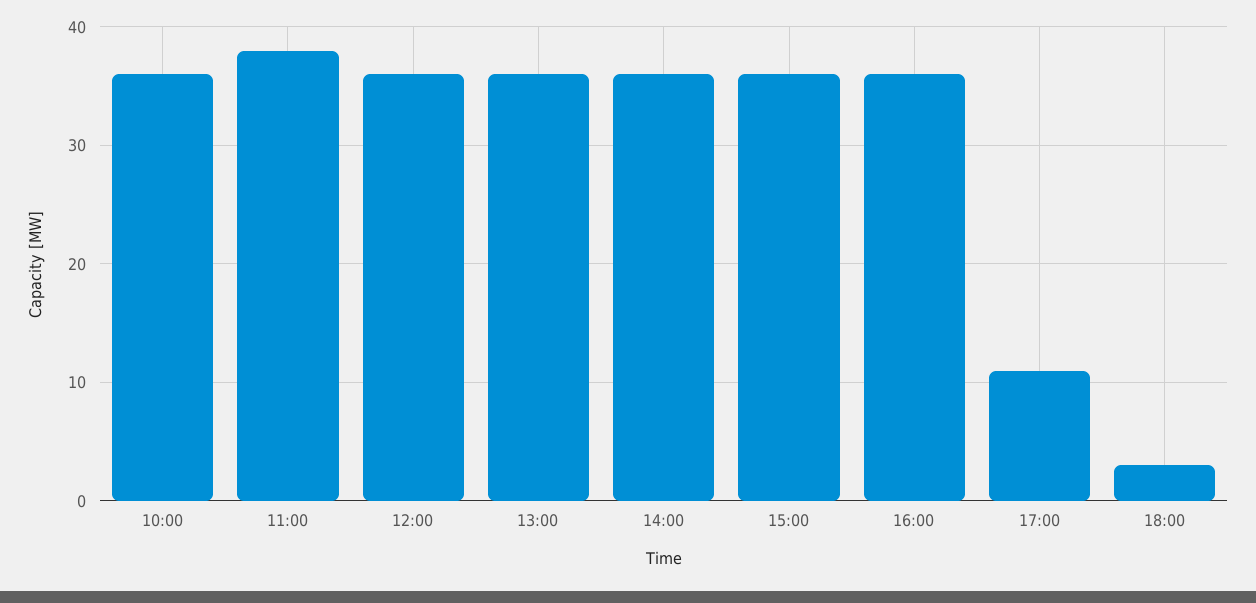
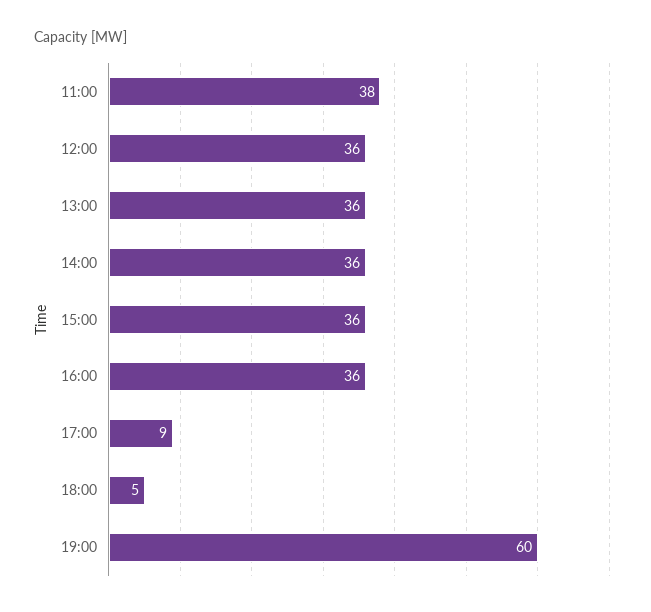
10:00: 36 -> none
17:00: 11 -> 9
18:00: 3 -> 5
19:00: none -> 60

